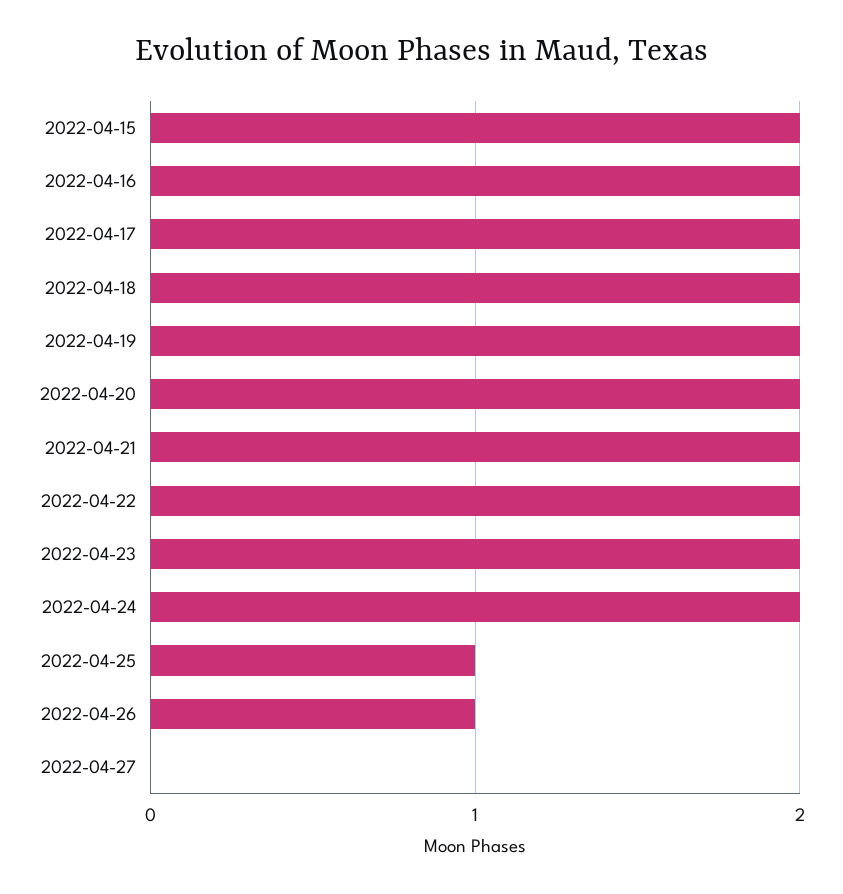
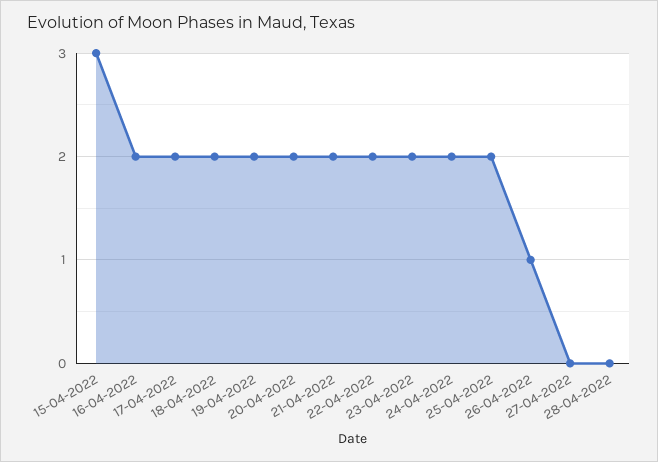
2022-04-15: 2 -> 3
2022-04-25: 1 -> 2
28-04-2022: none -> 0

